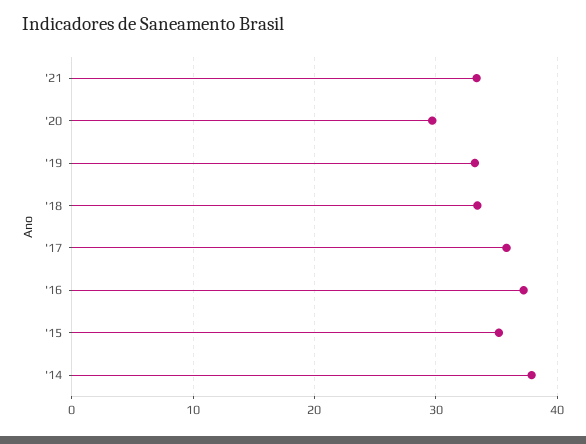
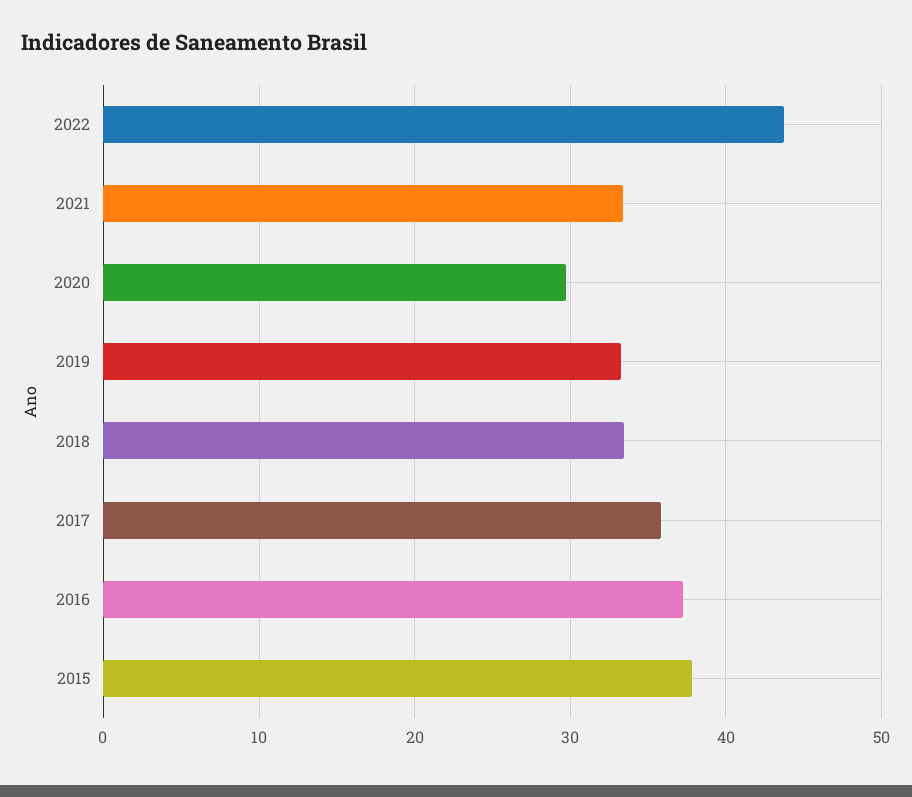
'15: 35 -> 38
'14: 38 -> none
2022: none -> 44

